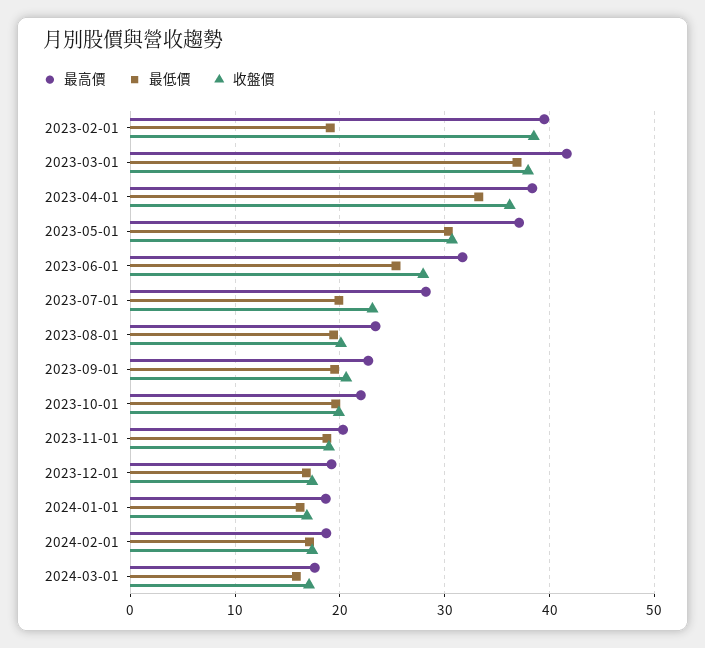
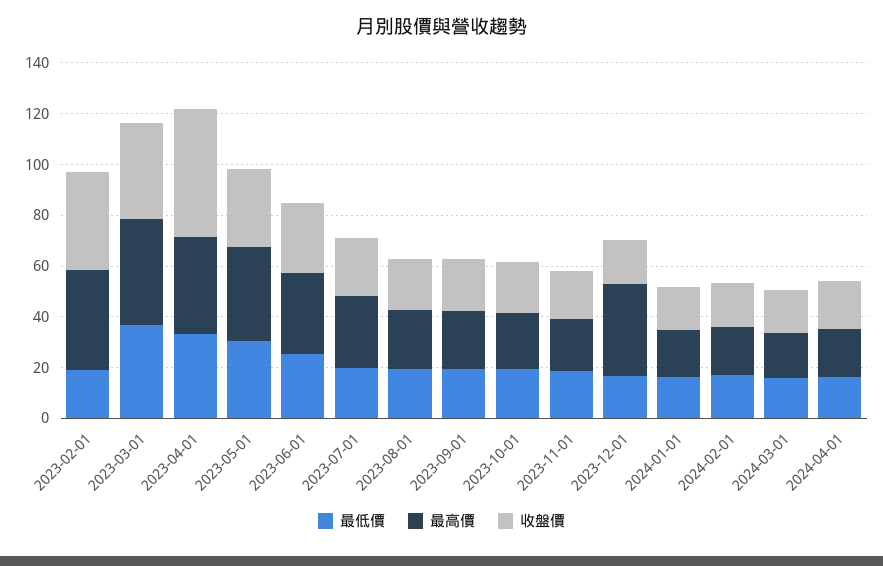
收盤價, 2023-04-01: 36 -> 50
最高價, 2023-12-01: 19 -> 35
最低價, 2024-04-01: none -> 15
最高價, 2024-04-01: none -> 20
收盤價, 2024-04-01: none -> 20

